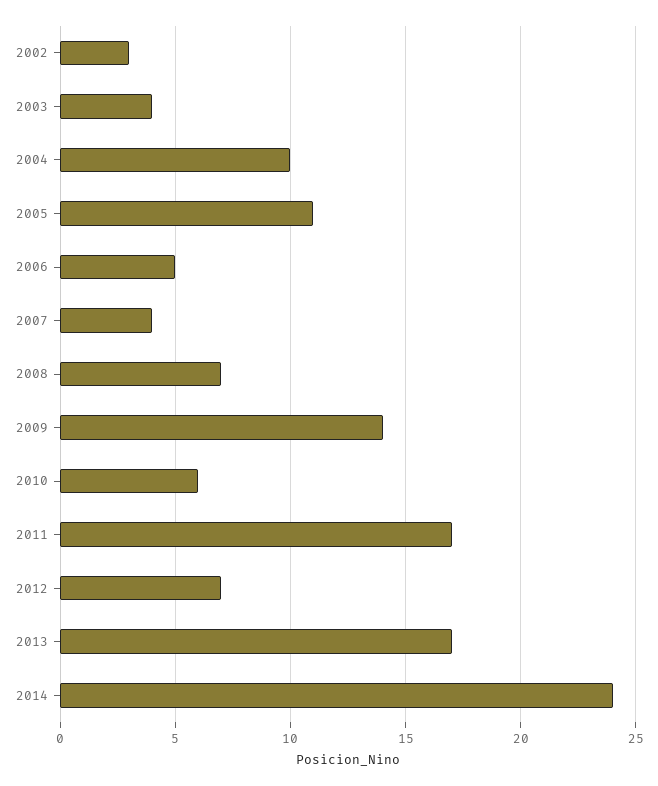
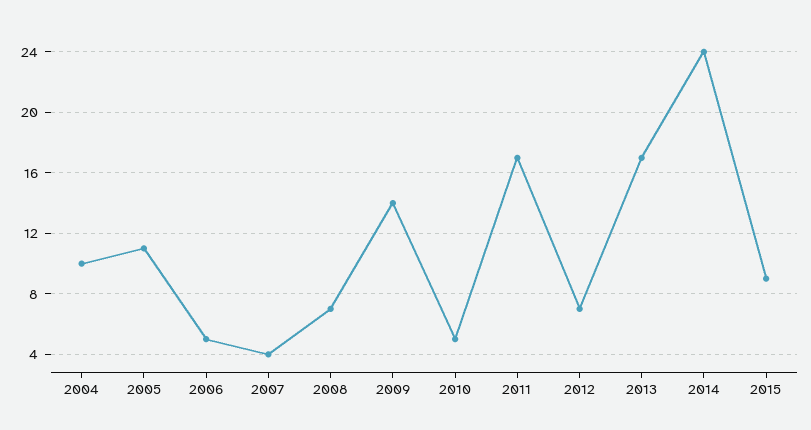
2002: 3 -> none
2003: 4 -> none
2010: 6 -> 5
2015: none -> 9

